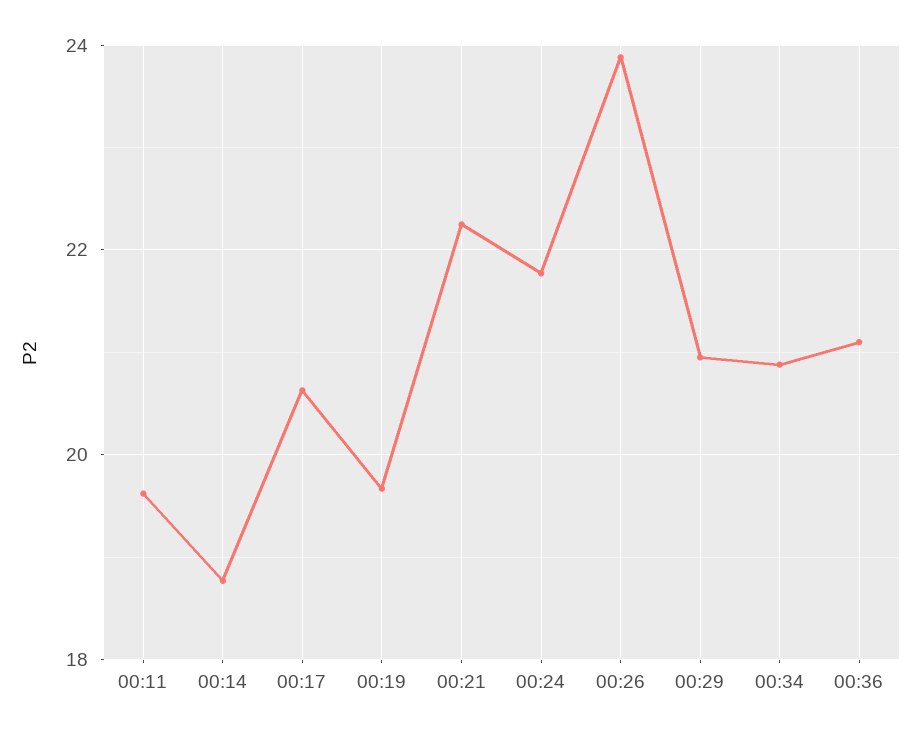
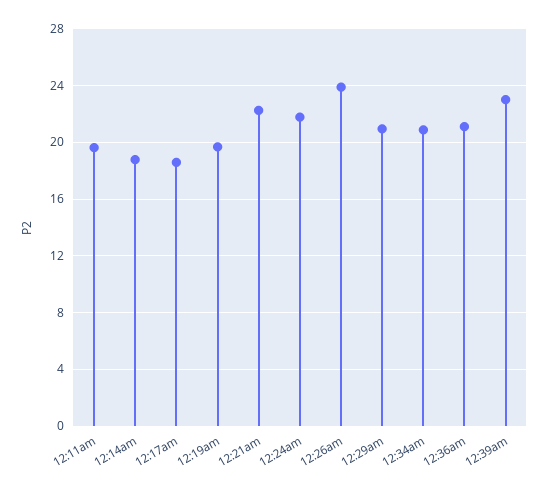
00:17: 20.6 -> 18.5
12:39am: none -> 23

